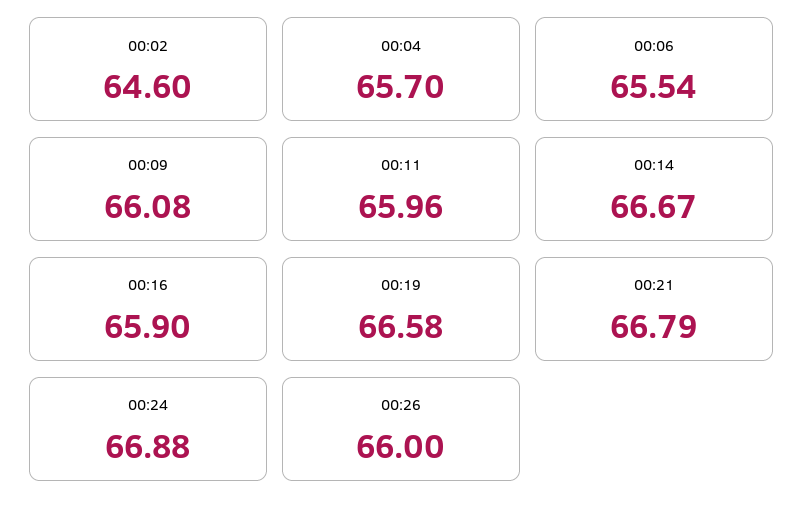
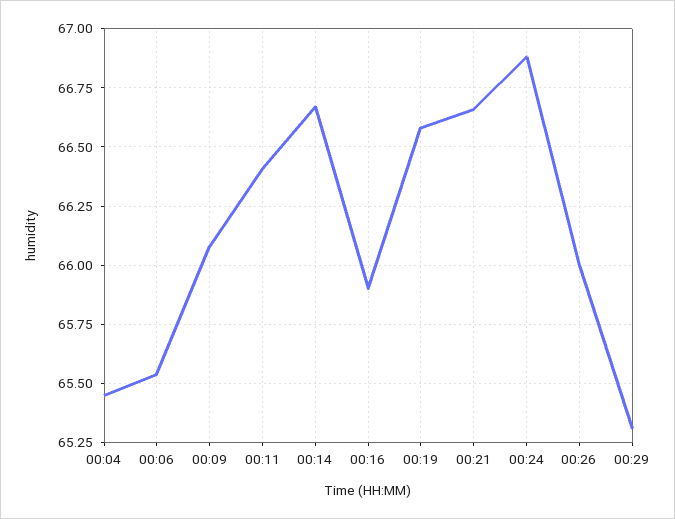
00:02: 64.6 -> none
00:04: 65.7 -> 65.45
00:11: 65.96 -> 66.4
00:21: 66.79 -> 66.65
00:29: none -> 65.3

